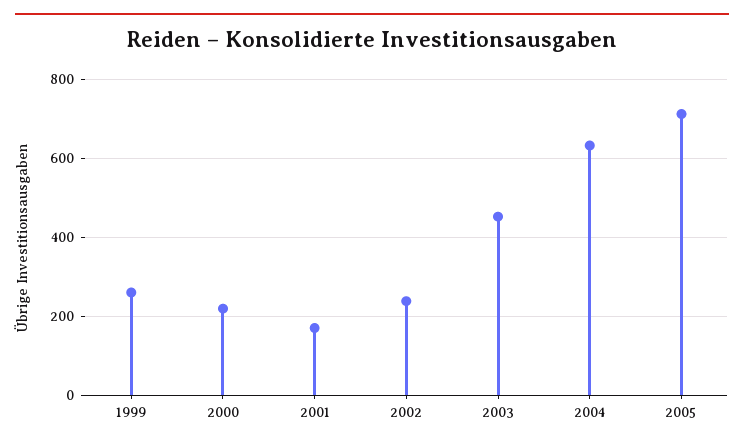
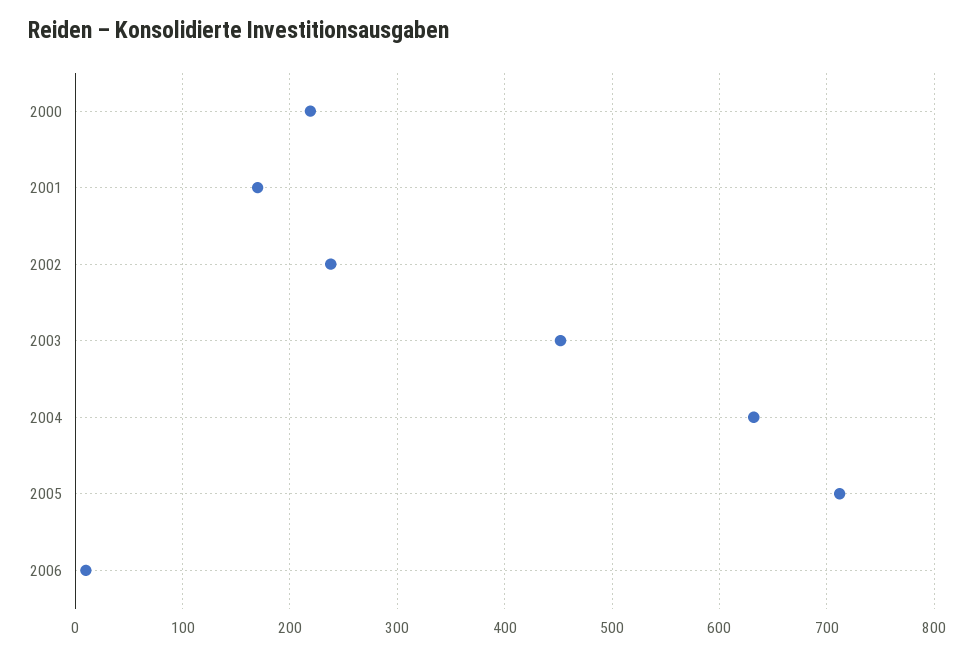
1999: 260 -> none
2006: none -> 10

